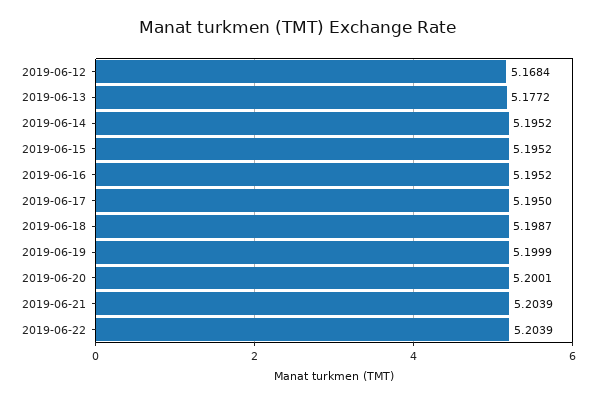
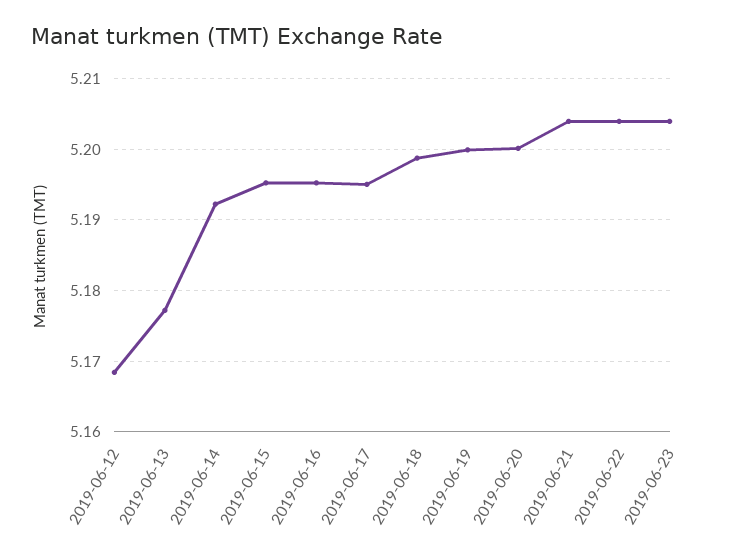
2019-06-14: 5.1952 -> 5.192
2019-06-23: none -> 5.204

